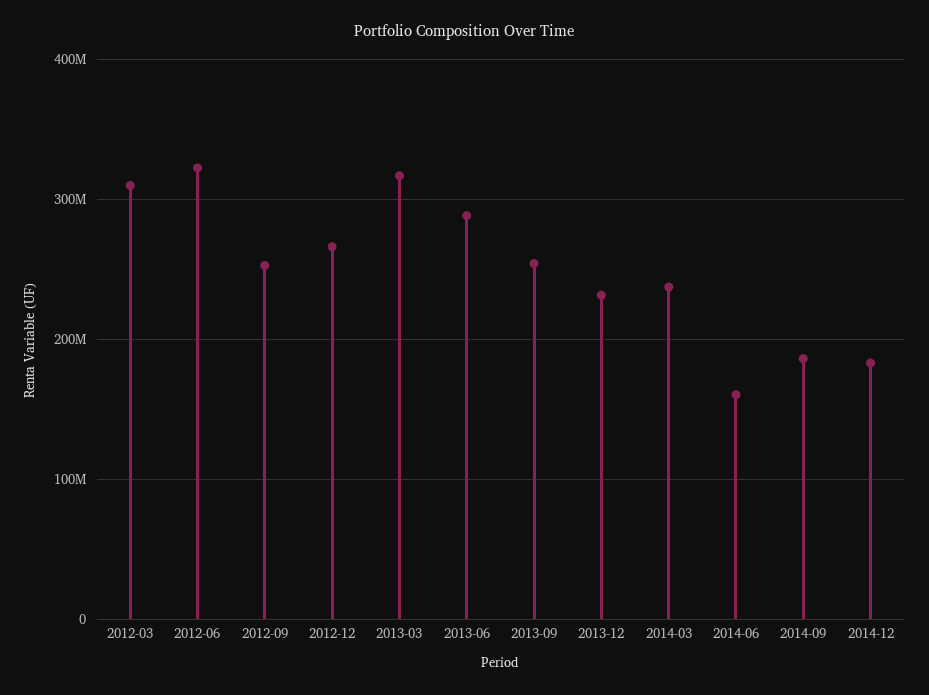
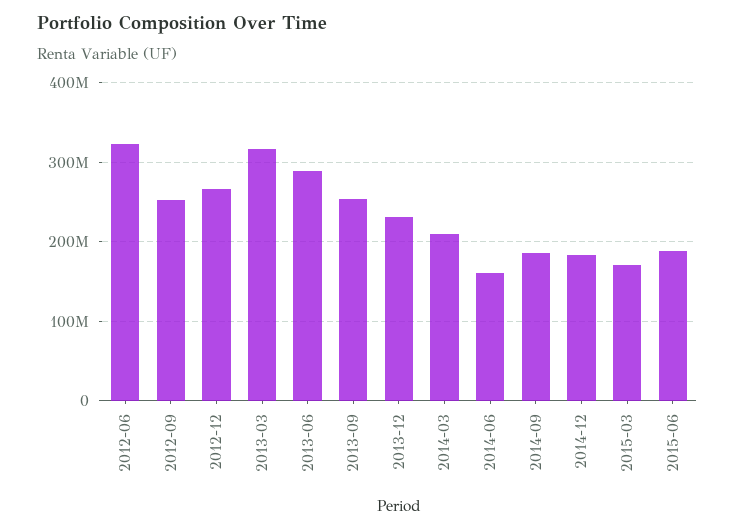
2012-03: 310000000 -> none
2014-03: 240000000 -> 210000000
2015-03: none -> 170000000
2015-06: none -> 190000000

